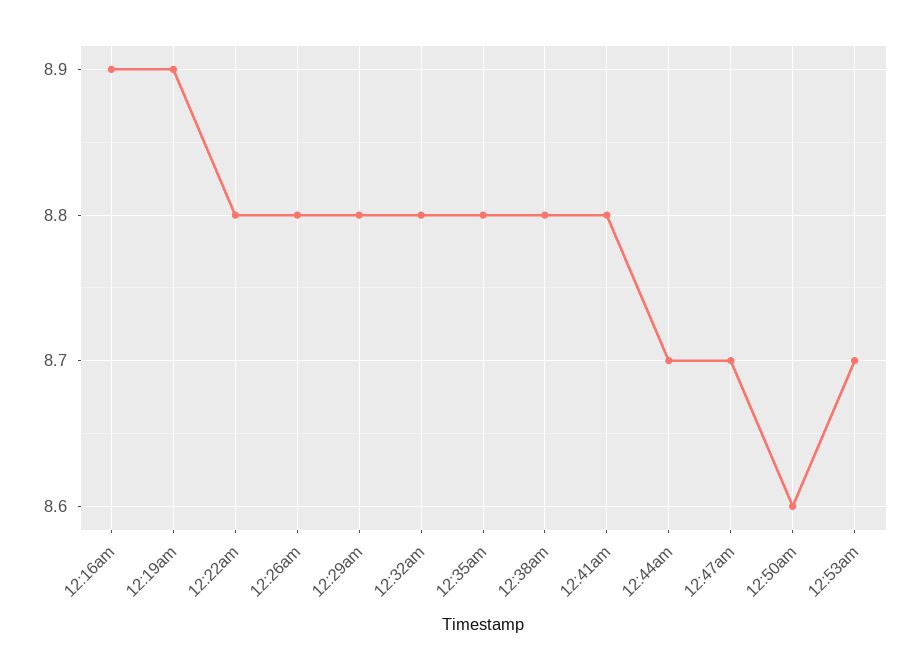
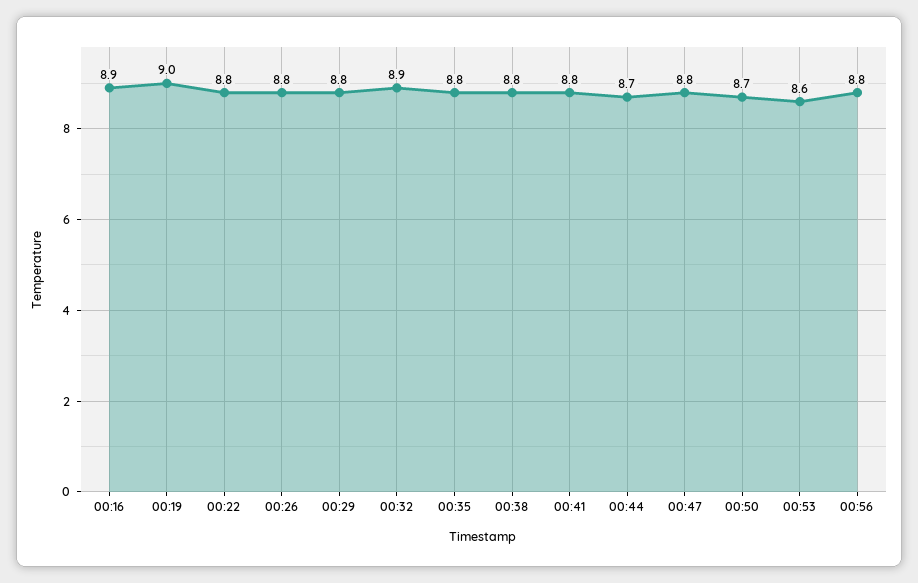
12:19am: 8.9 -> 9
12:32am: 8.8 -> 8.9
12:47am: 8.7 -> 8.8
12:50am: 8.6 -> 8.7
12:53am: 8.7 -> 8.6
00:56: none -> 8.8

